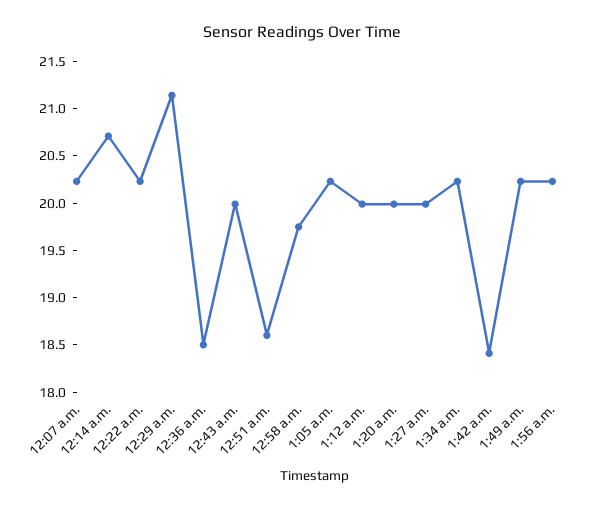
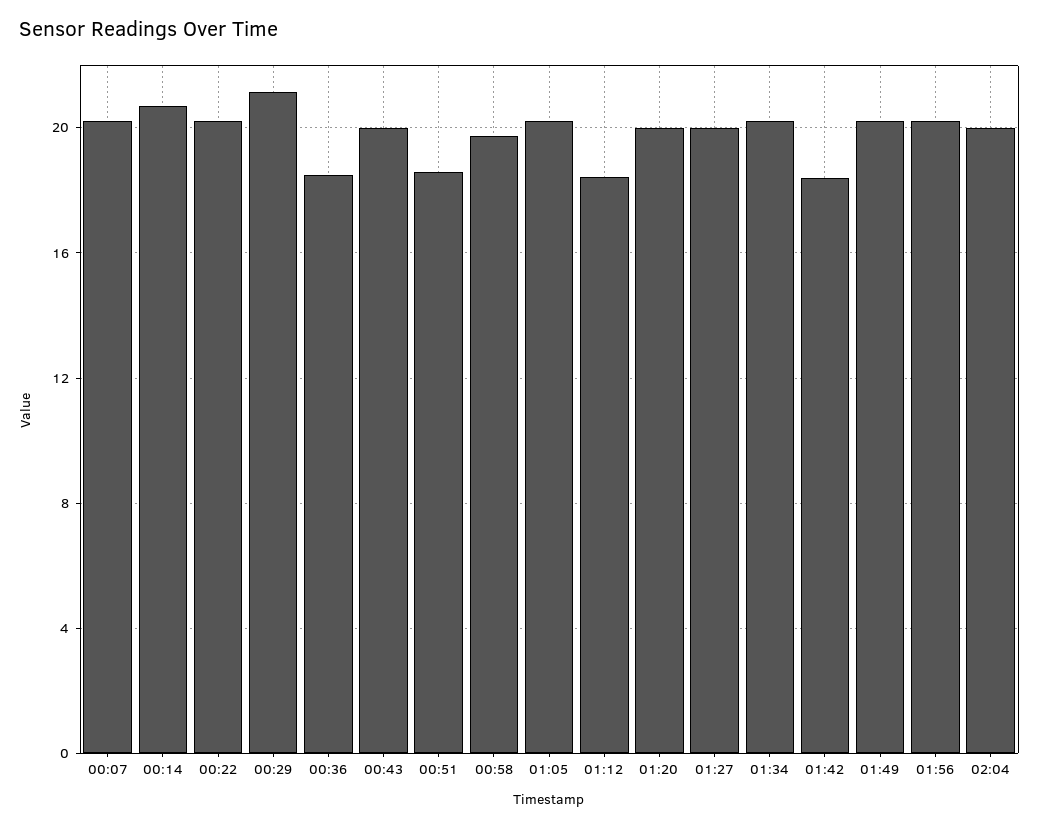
1:12 a.m.: 20 -> 18.5
02:04: none -> 20

